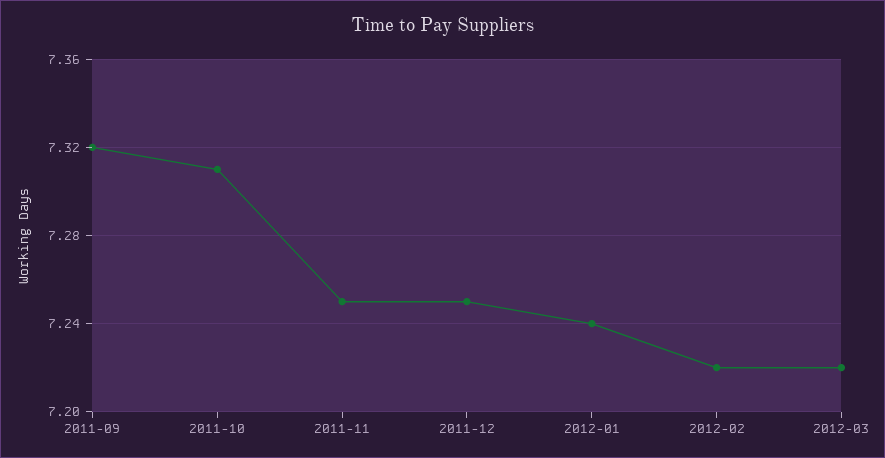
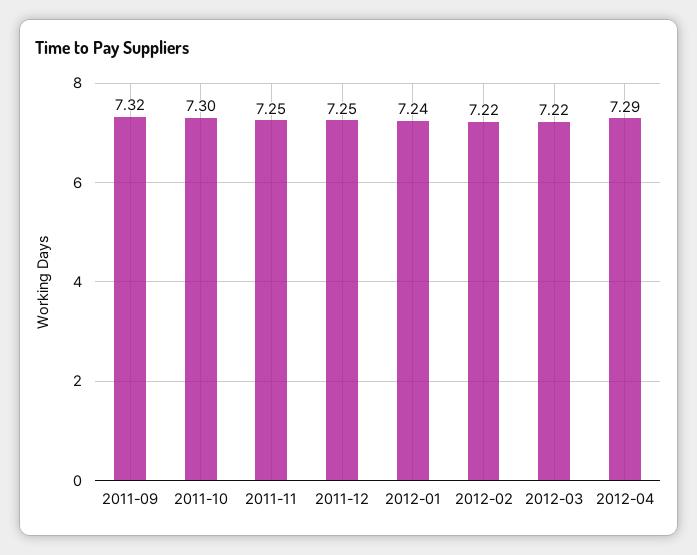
2011-10: 7.31 -> 7.3
2012-04: none -> 7.29

